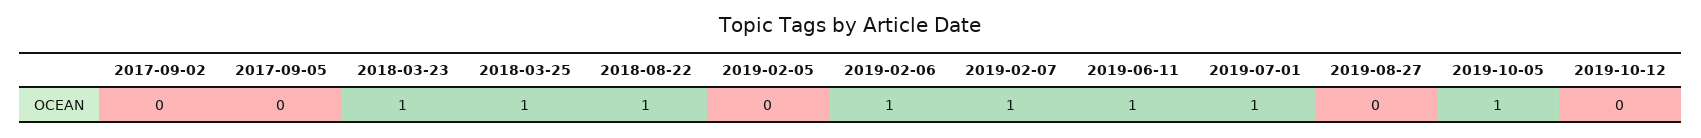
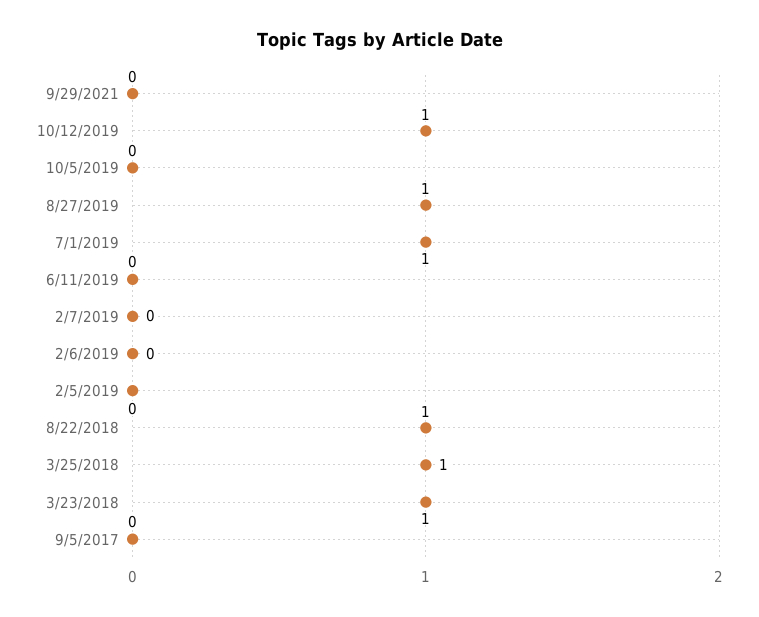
2017-09-02: 0 -> none
2019-02-06: 1 -> 0
2019-02-07: 1 -> 0
2019-06-11: 1 -> 0
2019-08-27: 0 -> 1
2019-10-05: 1 -> 0
2019-10-12: 0 -> 1
9/29/2021: none -> 0

